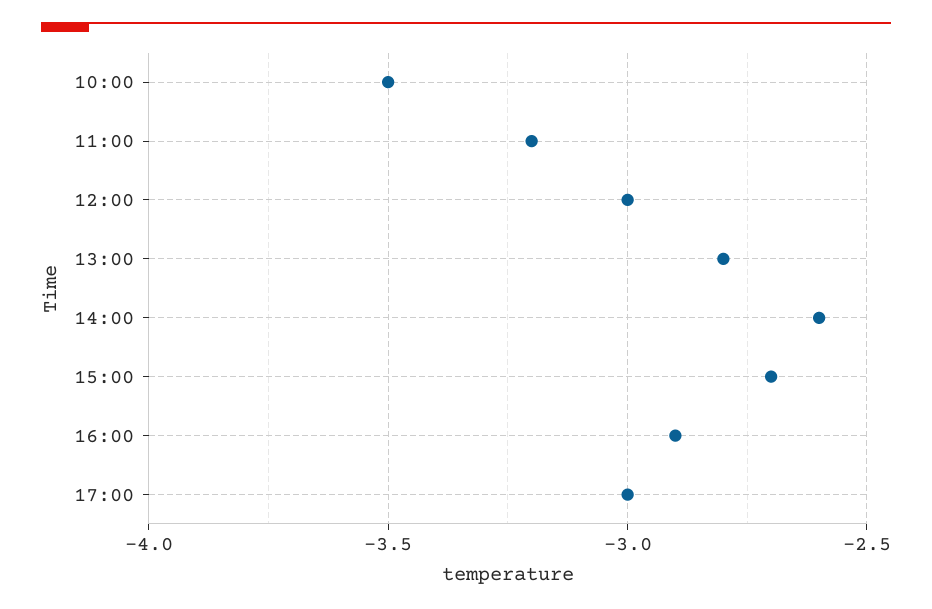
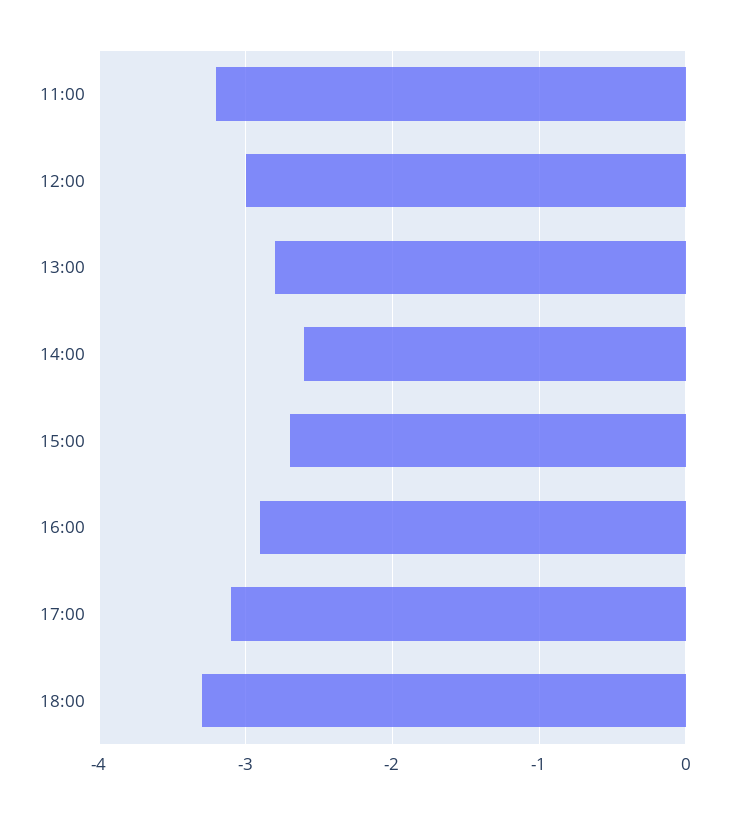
10:00: -3.5 -> none
17:00: -3 -> -3.1
18:00: none -> -3.3

